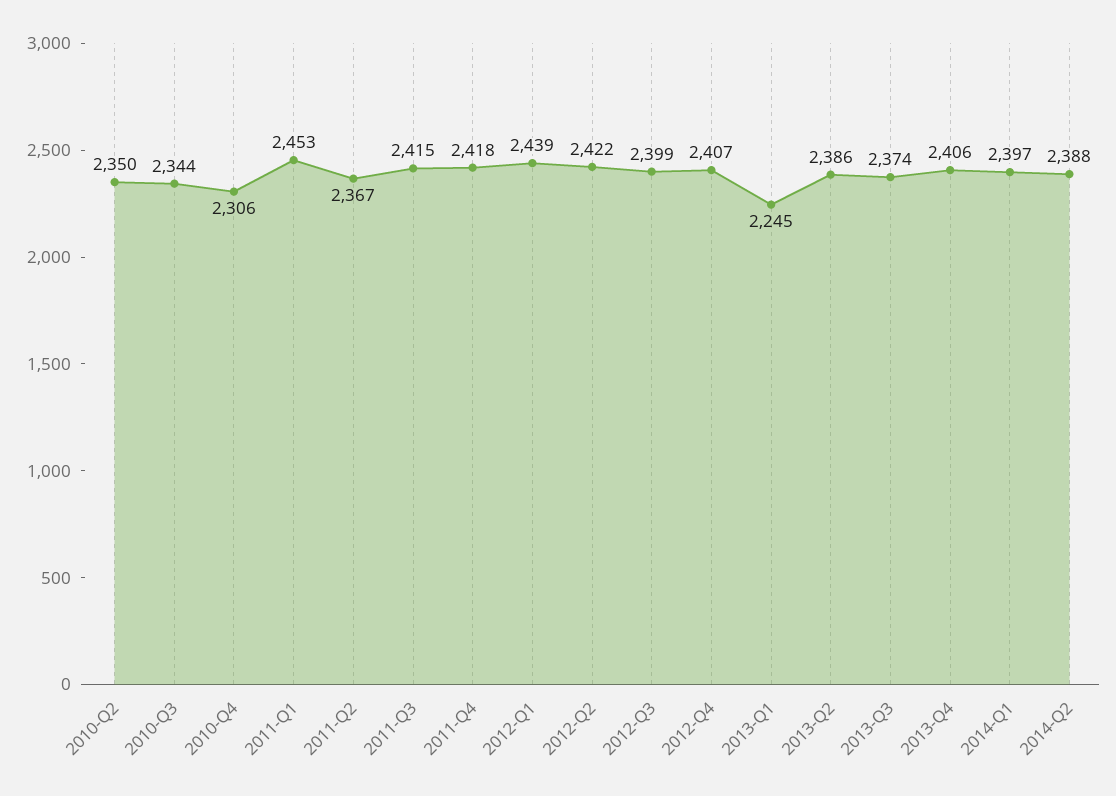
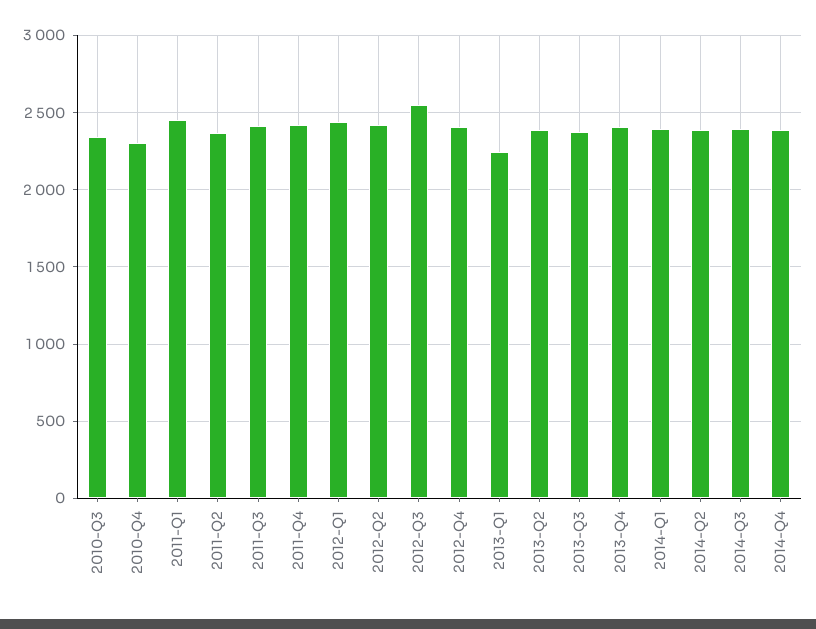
2010-Q2: 2350 -> none
2012-Q3: 2399 -> 2550
2014-Q3: none -> 2400
2014-Q4: none -> 2400

